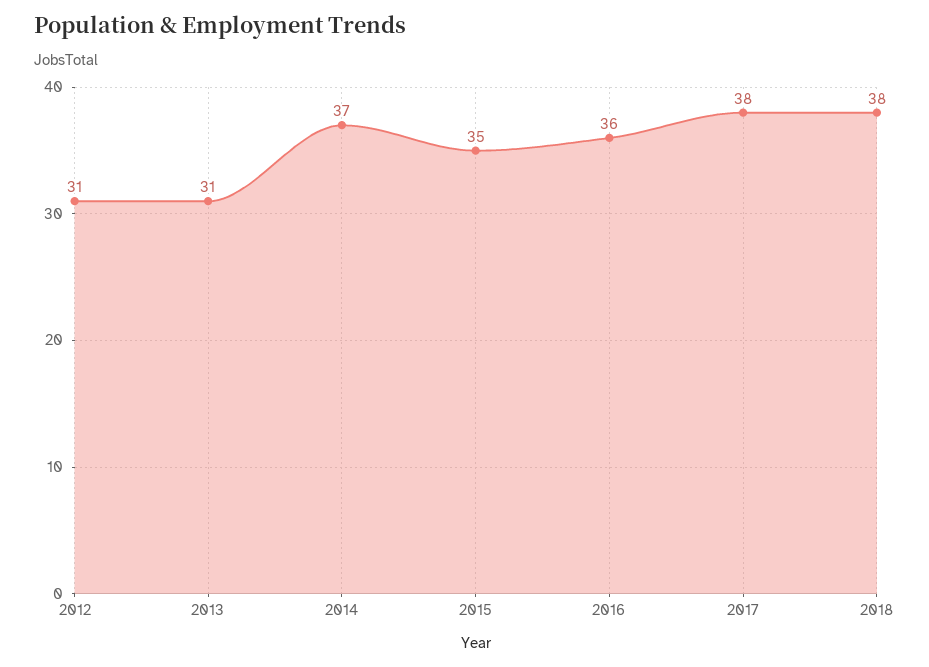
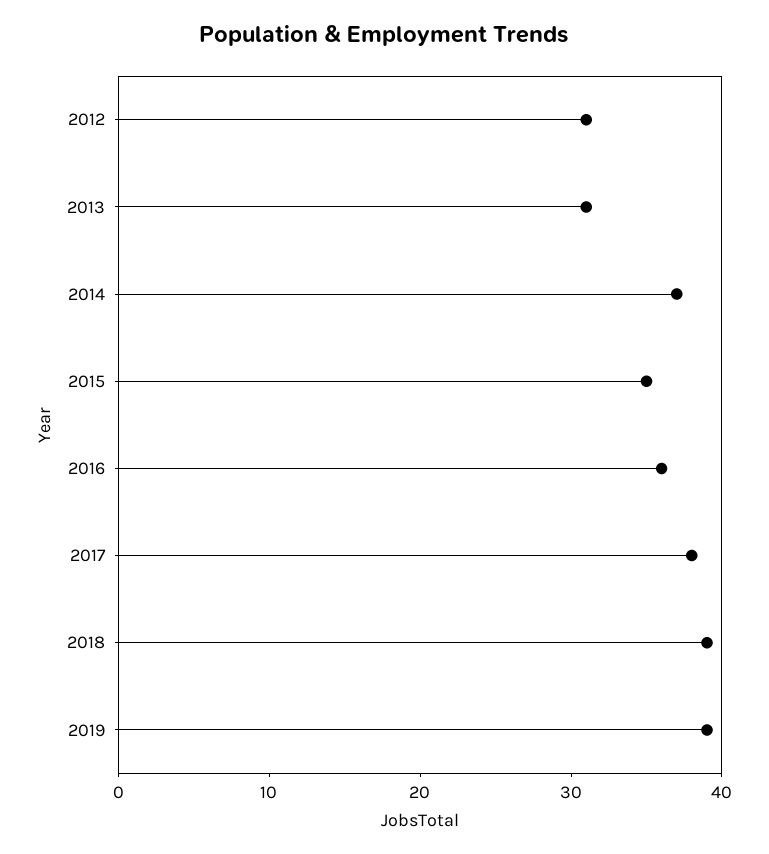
2018: 38 -> 39
2019: none -> 39

